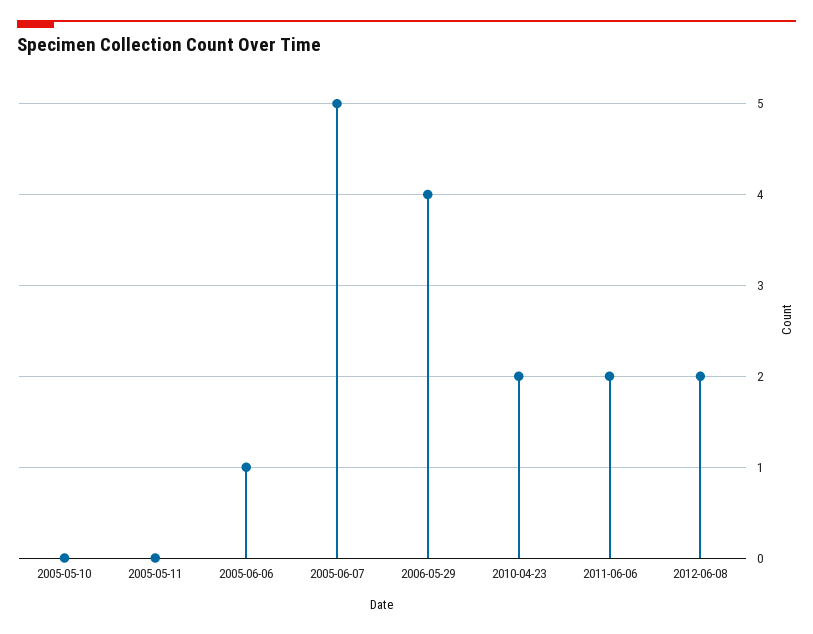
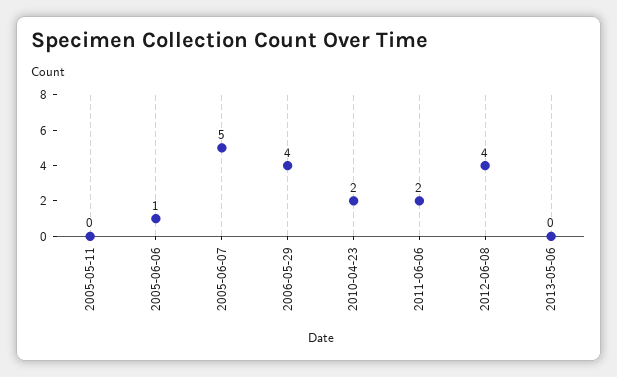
2005-05-10: 0 -> none
2012-06-08: 2 -> 4
2013-05-06: none -> 0

